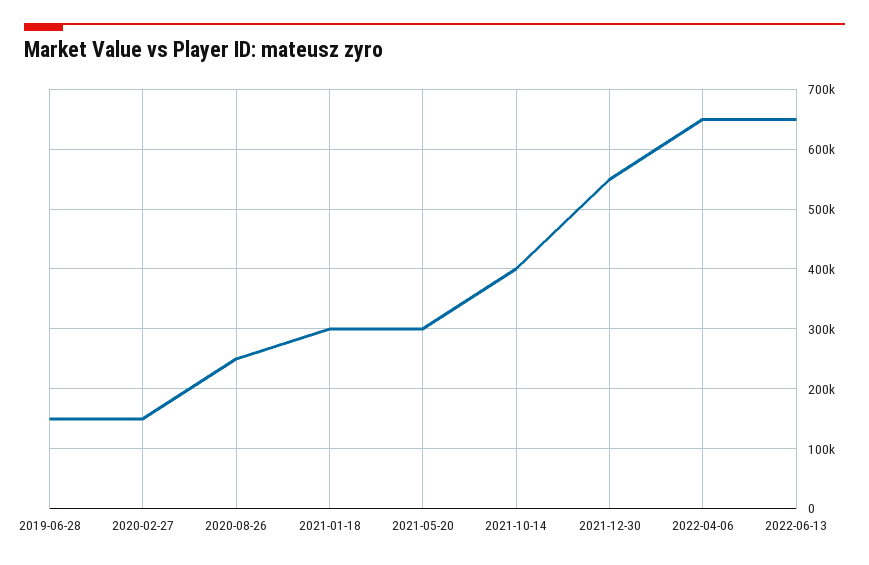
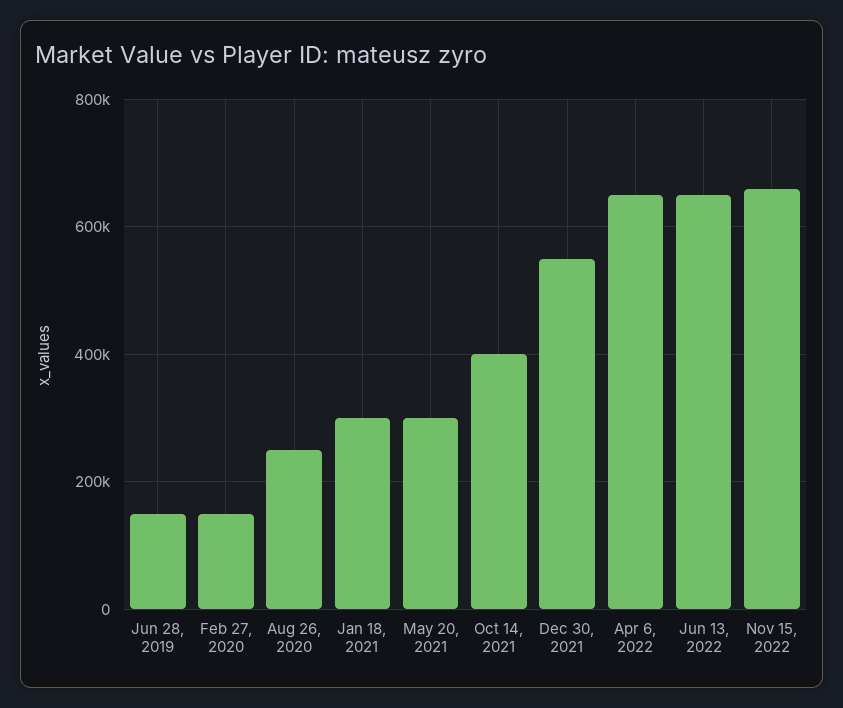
Nov 15, 2022: none -> 660000

